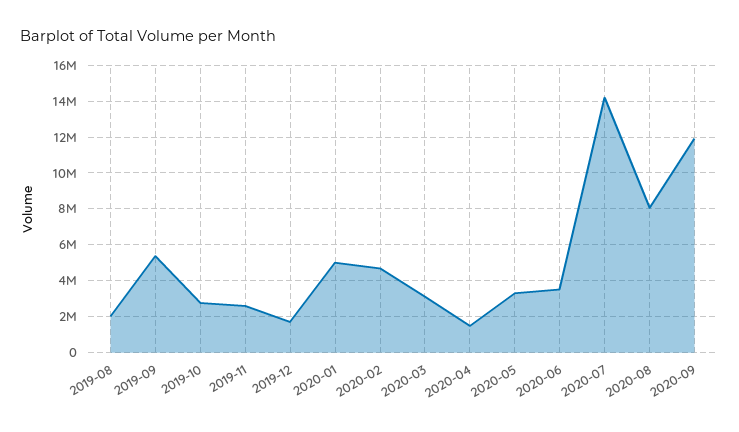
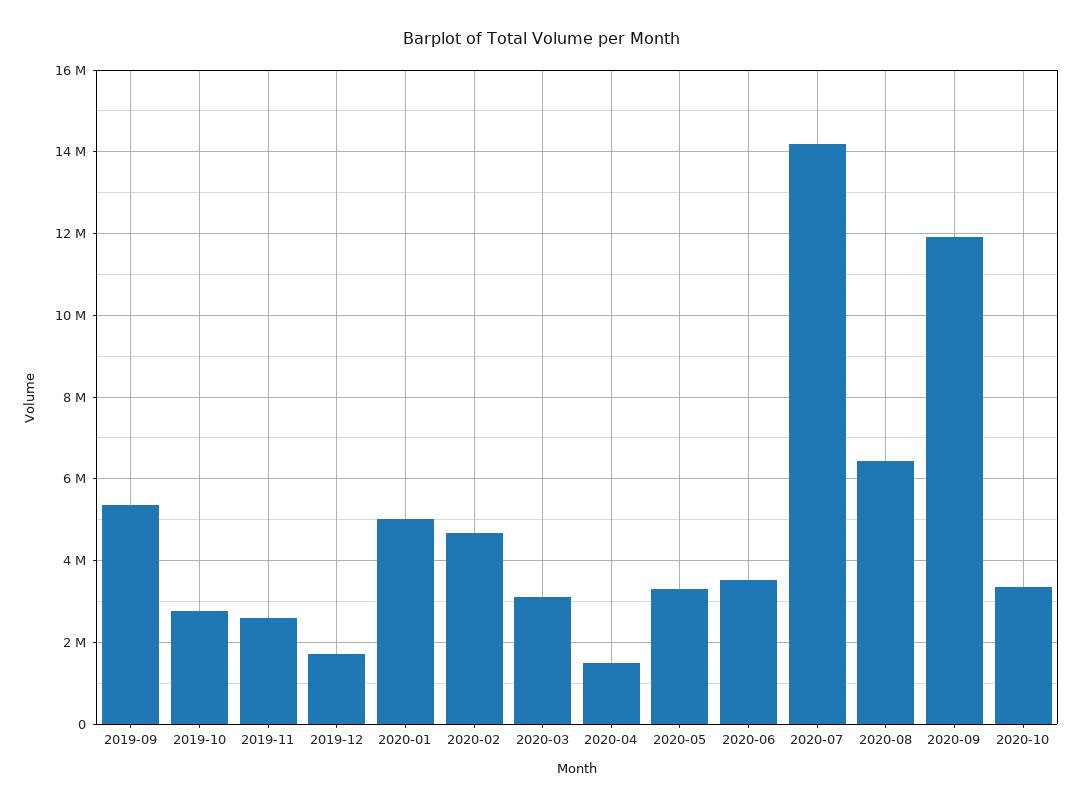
2019-08: 2000000 -> none
2020-08: 8000000 -> 6400000
2020-10: none -> 3400000

